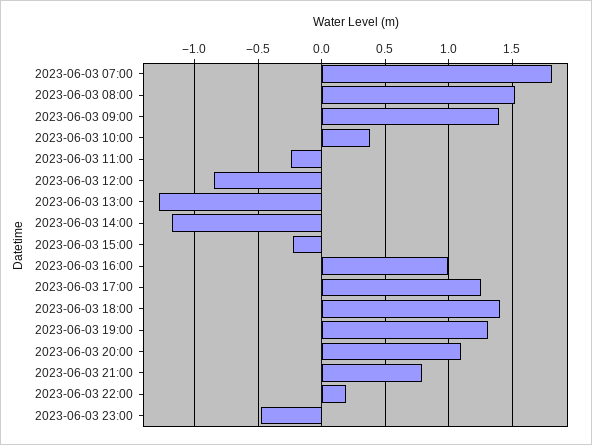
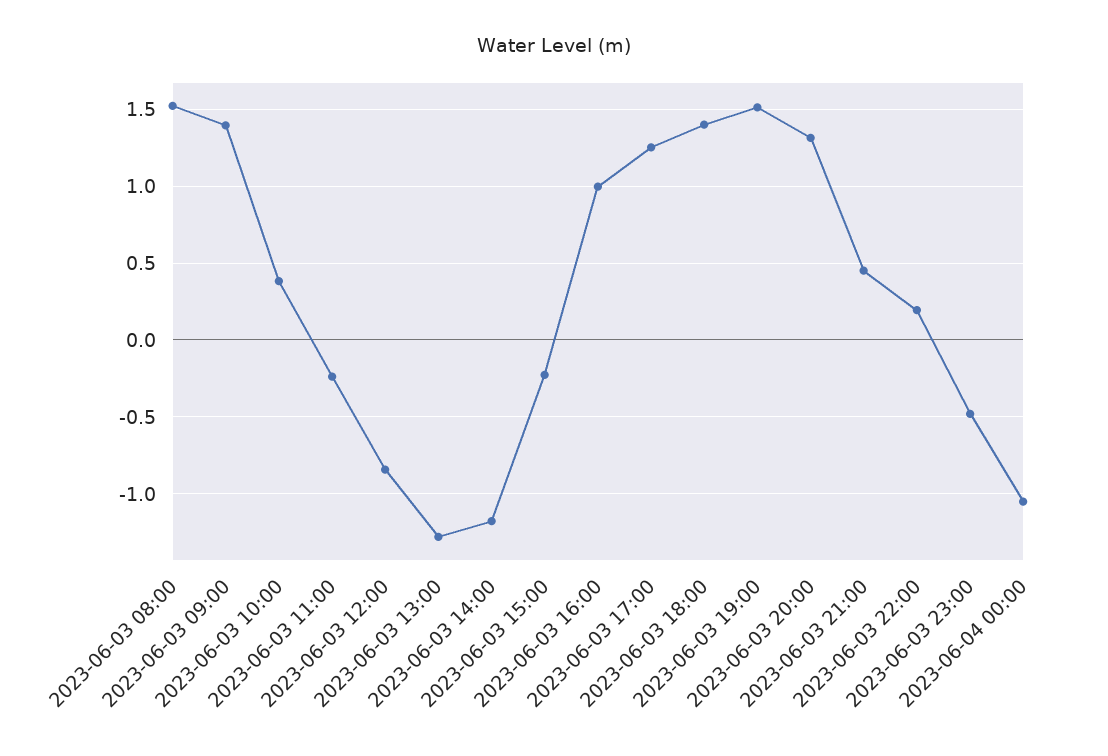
2023-06-03 07:00: 1.8 -> none
2023-06-03 19:00: 1.3 -> 1.5
2023-06-03 20:00: 1.1 -> 1.3
2023-06-03 21:00: 0.8 -> 0.45
2023-06-04 00:00: none -> -1.05

